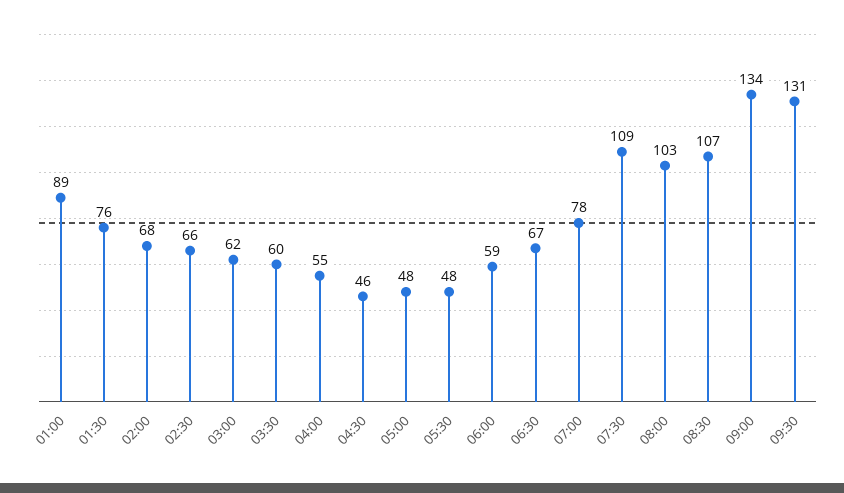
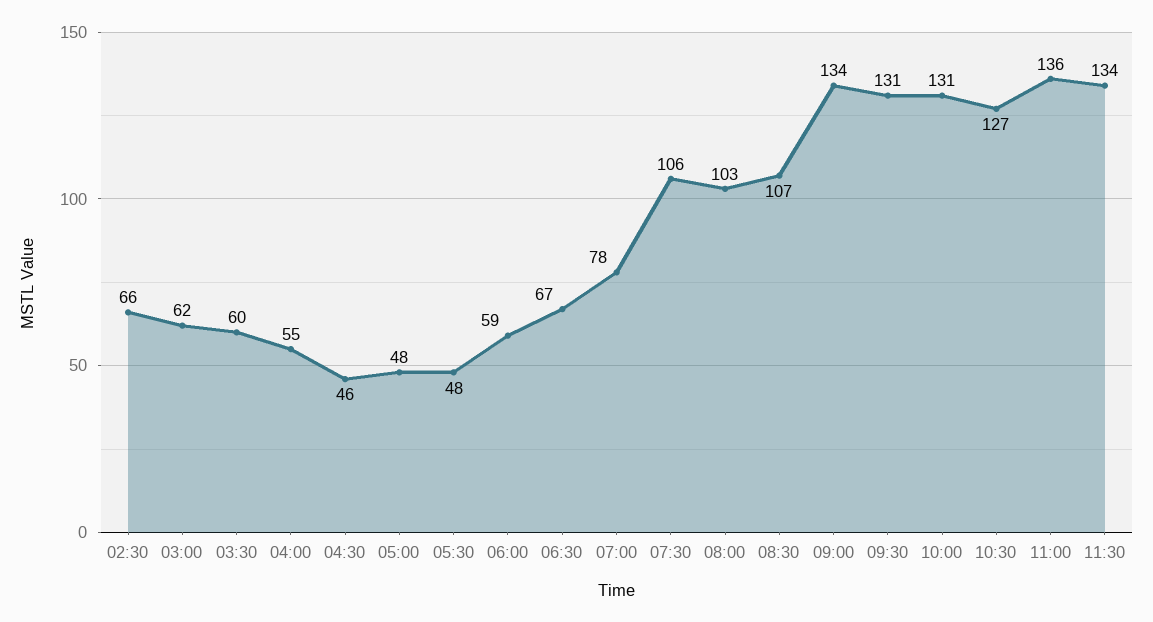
01:00: 89 -> none
01:30: 76 -> none
02:00: 68 -> none
07:30: 109 -> 106
10:00: none -> 131
10:30: none -> 127
11:00: none -> 136
11:30: none -> 134

